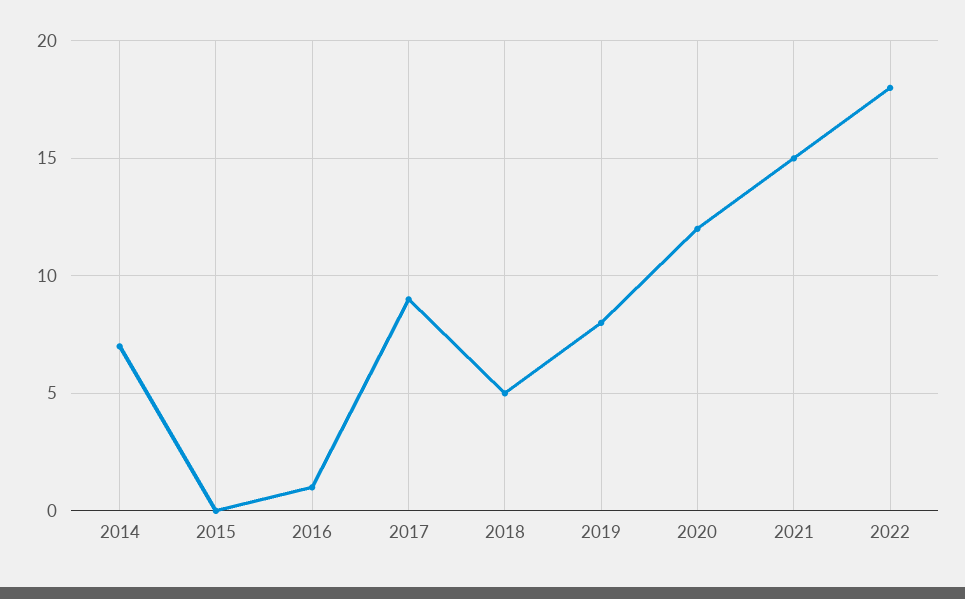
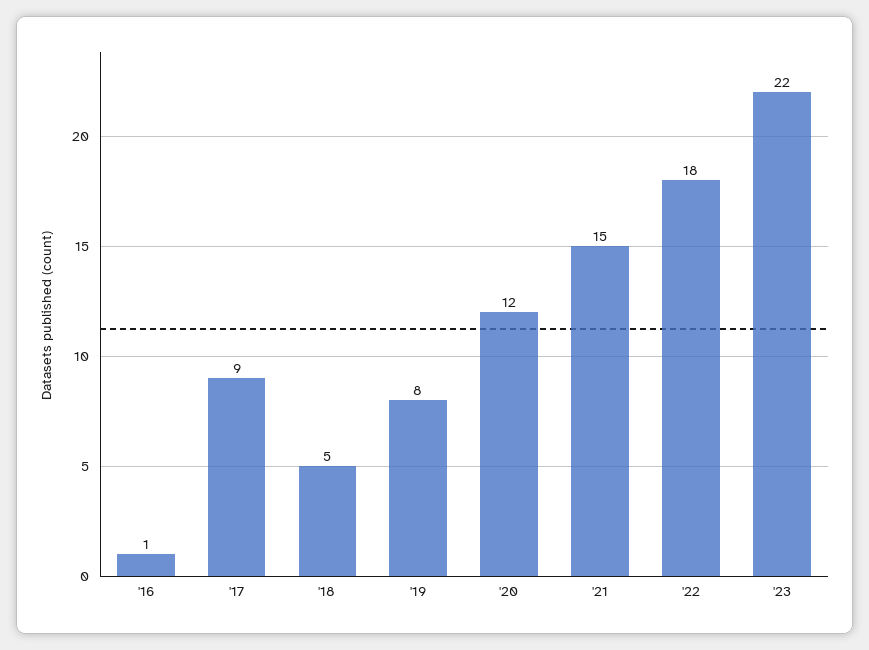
2014: 7 -> none
2015: 0 -> none
'23: none -> 22

